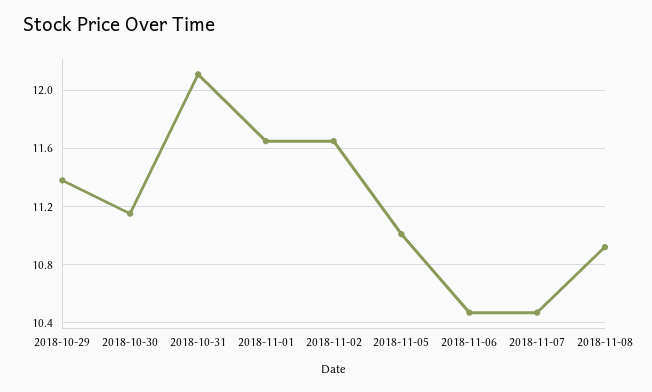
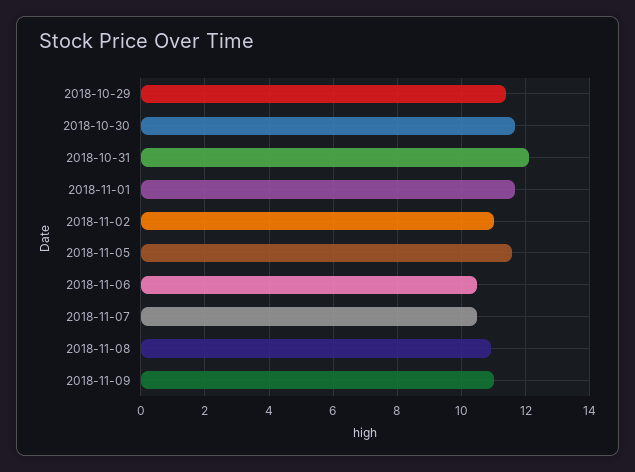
2018-10-30: 11.15 -> 11.6
2018-11-02: 11.65 -> 11
2018-11-05: 11 -> 11.6
2018-11-09: none -> 11

